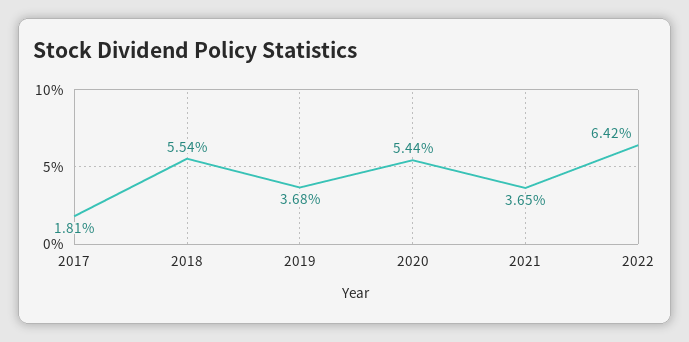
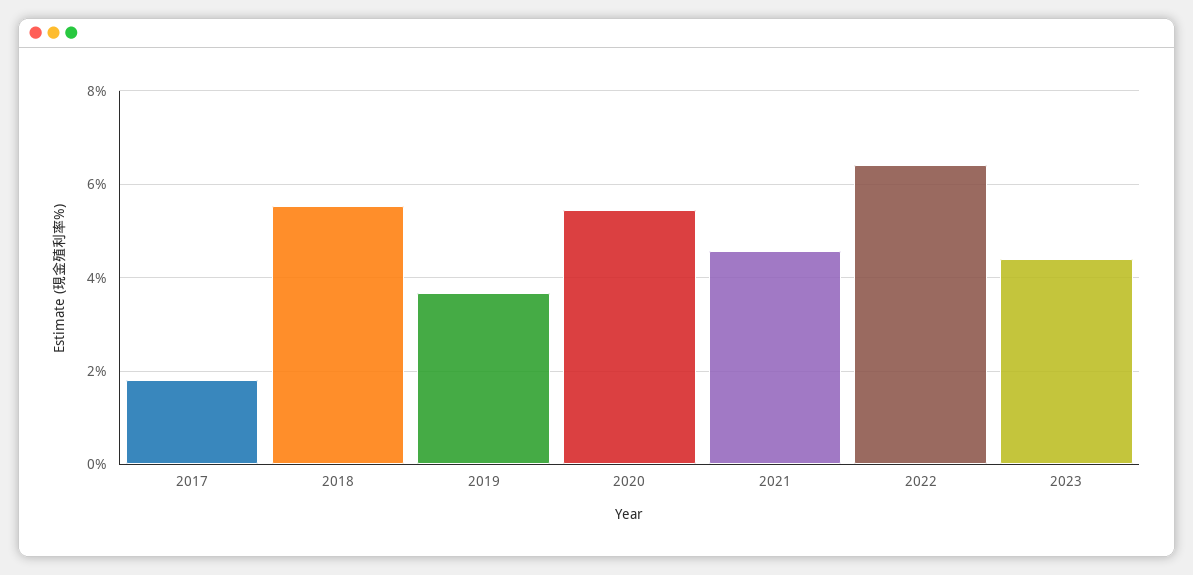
2021: 3.65 -> 4.6
2023: none -> 4.4

